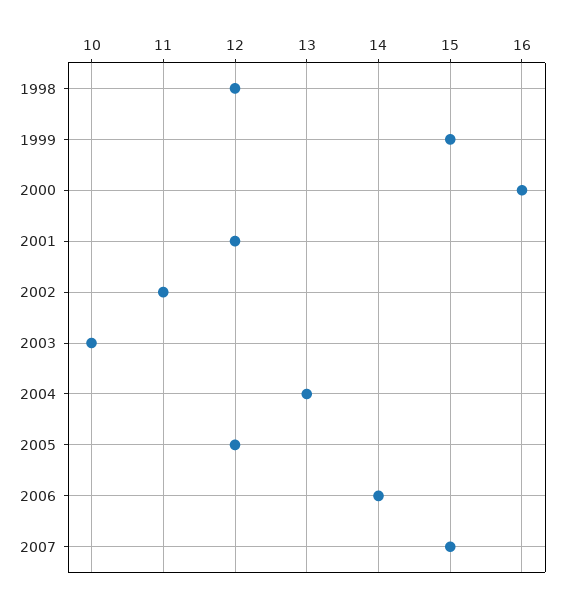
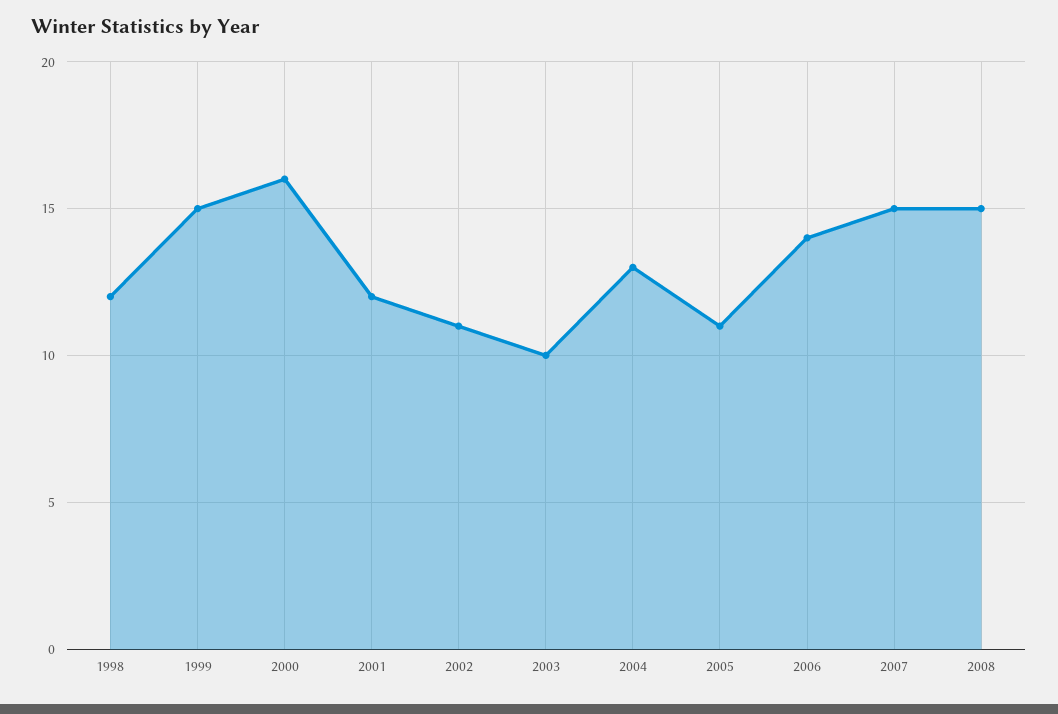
2005: 12 -> 11
2008: none -> 15

